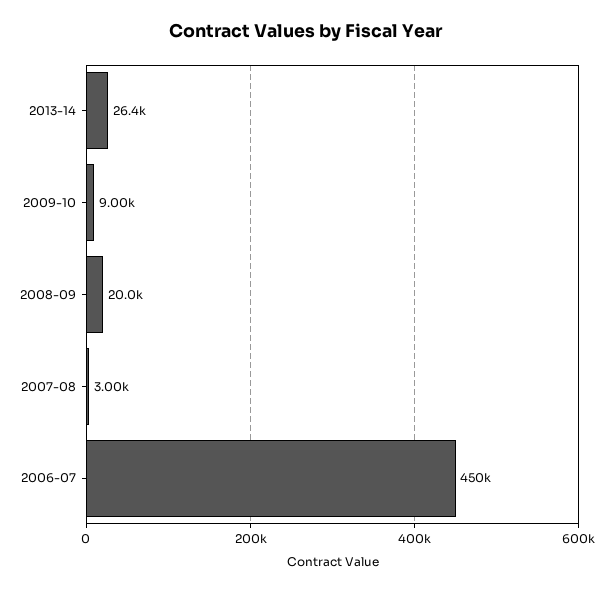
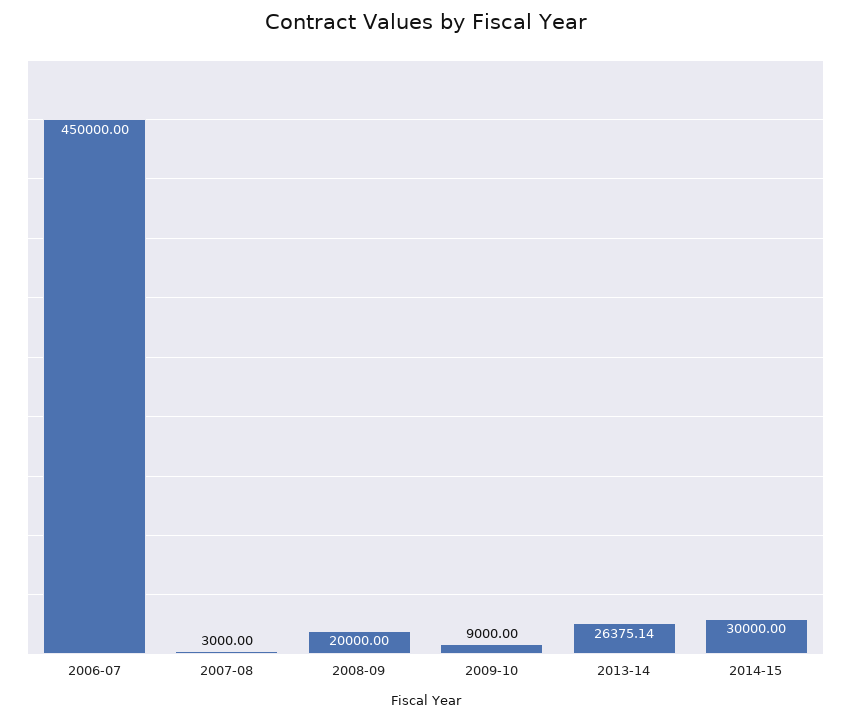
2014-15: none -> 30000

